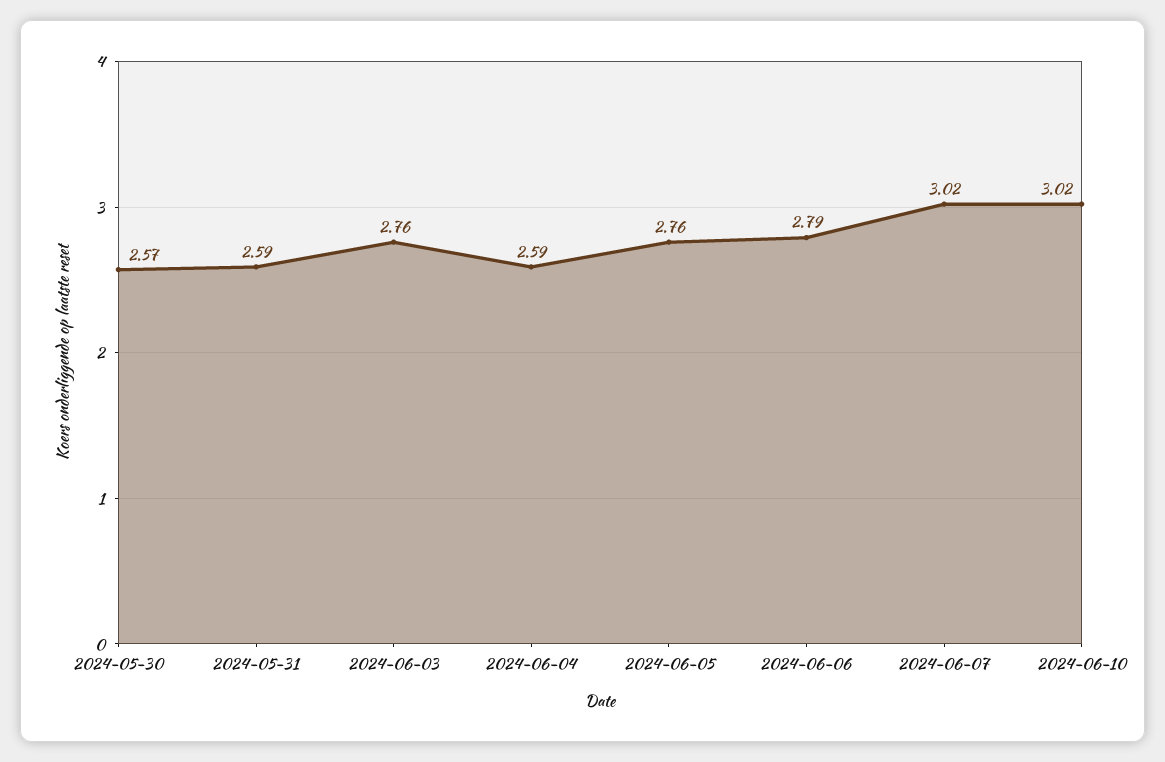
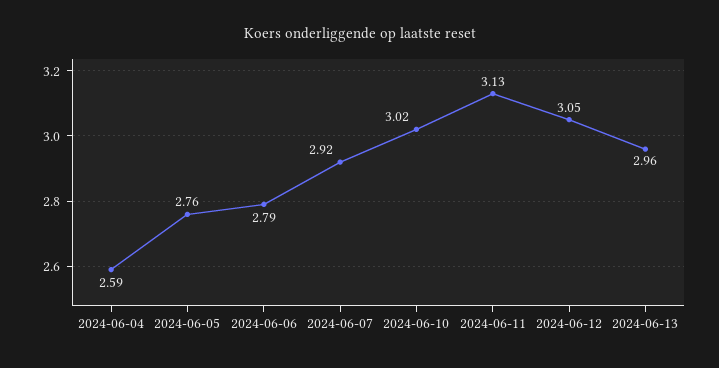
2024-05-30: 2.57 -> none
2024-05-31: 2.59 -> none
2024-06-03: 2.76 -> none
2024-06-07: 3.02 -> 2.92
2024-06-11: none -> 3.13
2024-06-12: none -> 3.05
2024-06-13: none -> 2.96

